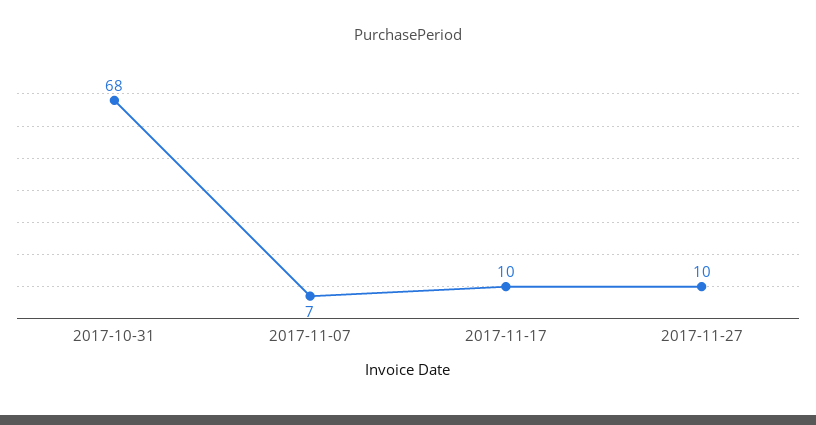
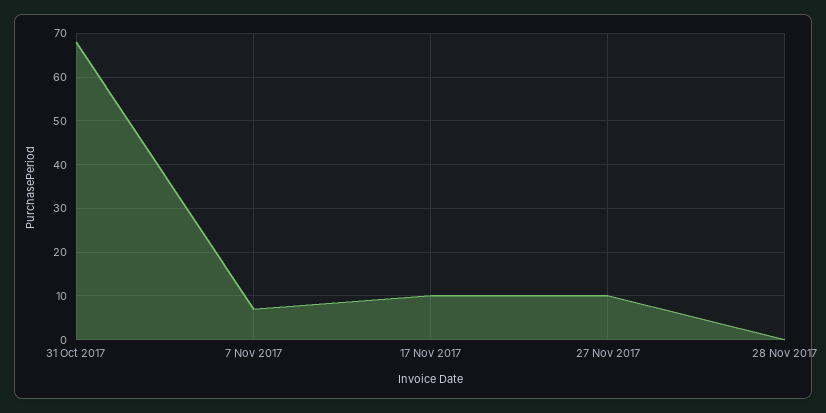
28 Nov 2017: none -> 0

